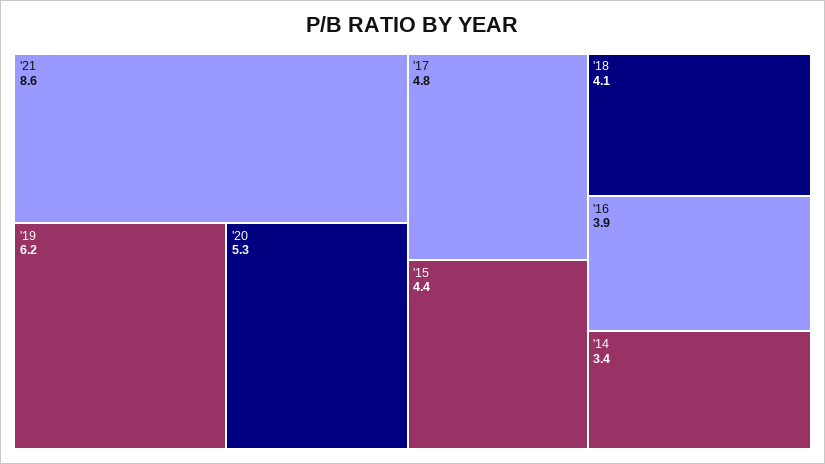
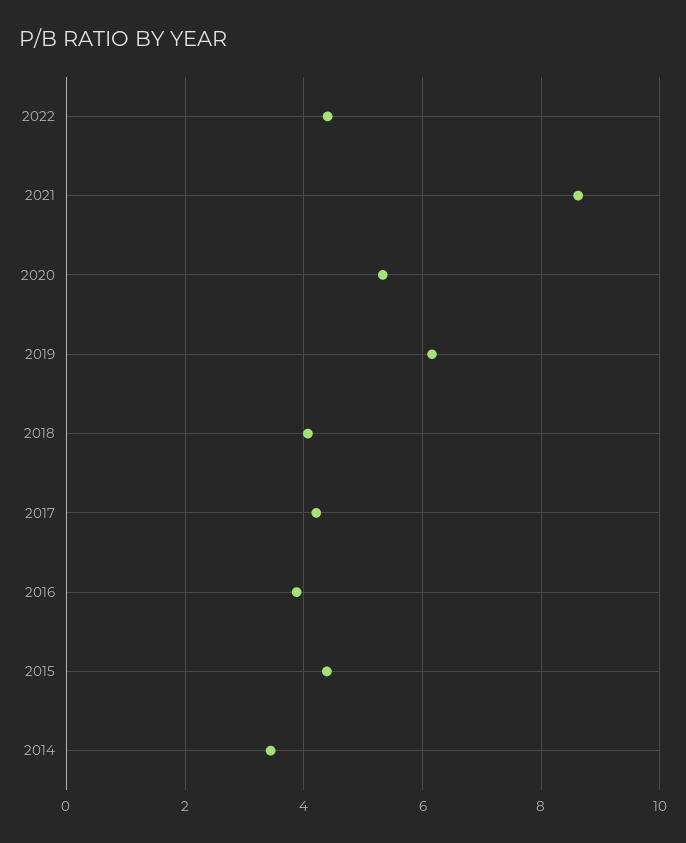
'17: 4.8 -> 4.2
2022: none -> 4.4

